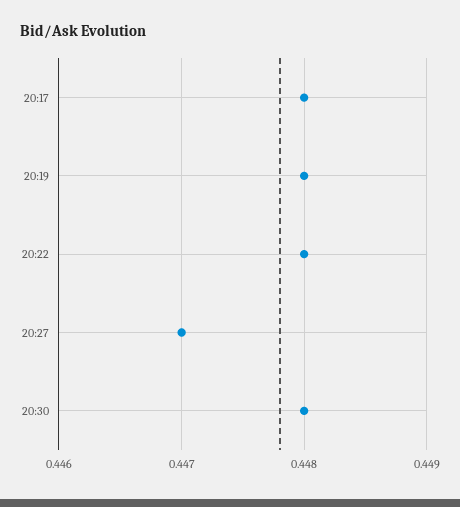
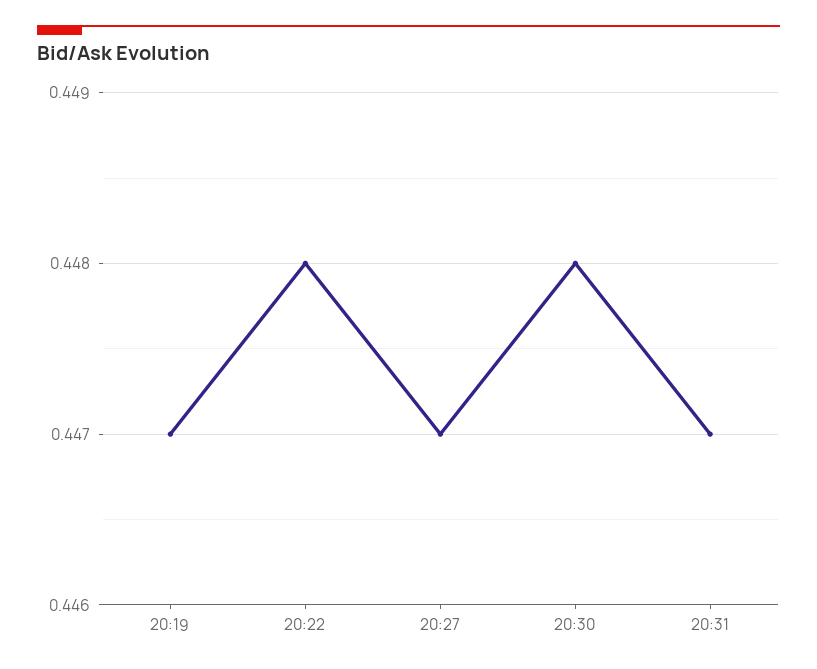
20:17: 0.448 -> none
20:19: 0.448 -> 0.447
20:31: none -> 0.447

